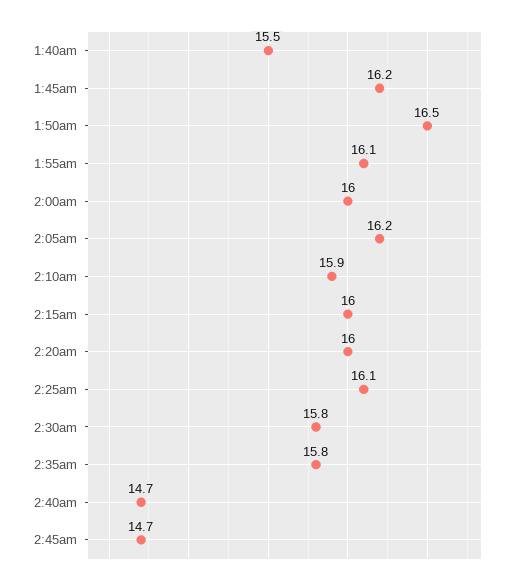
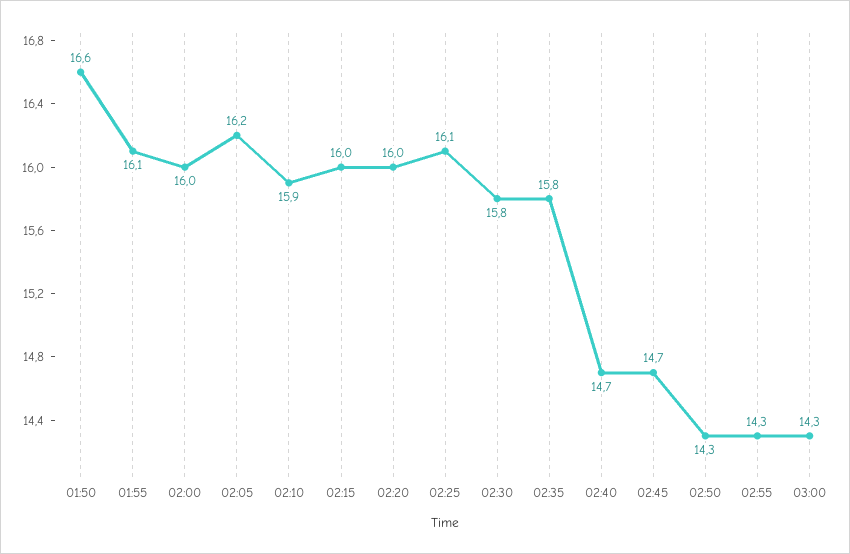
1:40am: 15.5 -> none
1:45am: 16.2 -> none
1:50am: 16.5 -> 16.6
02:50: none -> 14.3
02:55: none -> 14.3
03:00: none -> 14.3

